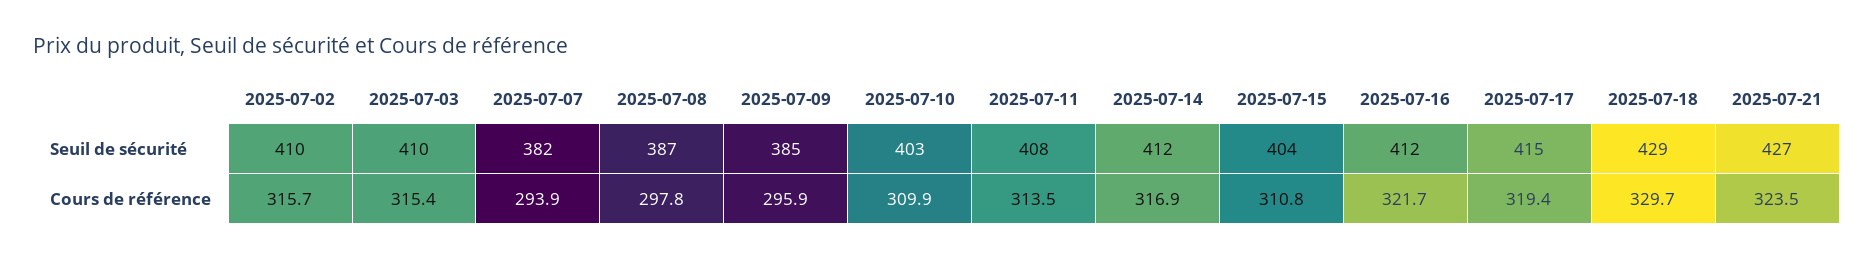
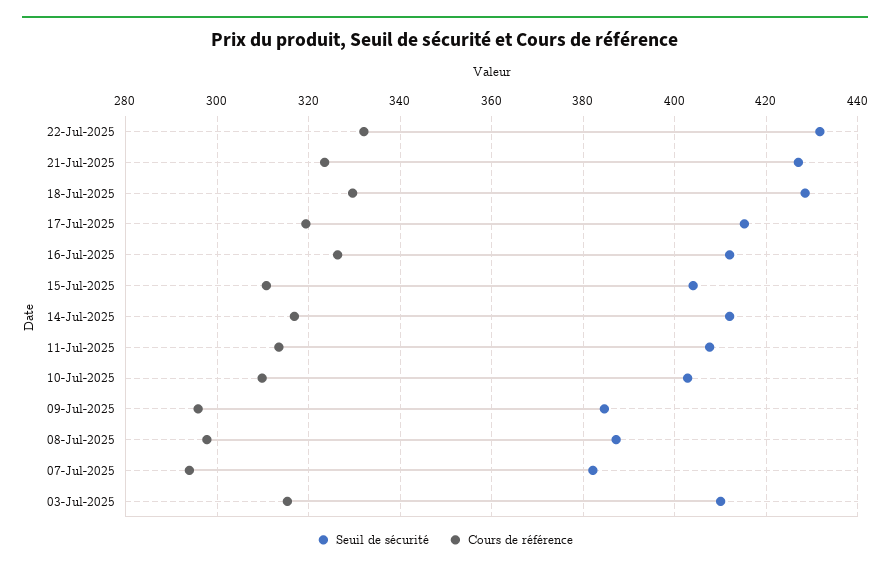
Seuil de sécurité, 2025-07-02: 410 -> none
Cours de référence, 2025-07-02: 315.7 -> none
Cours de référence, 2025-07-16: 321.7 -> 326
Seuil de sécurité, 22-Jul-2025: none -> 432
Cours de référence, 22-Jul-2025: none -> 332

